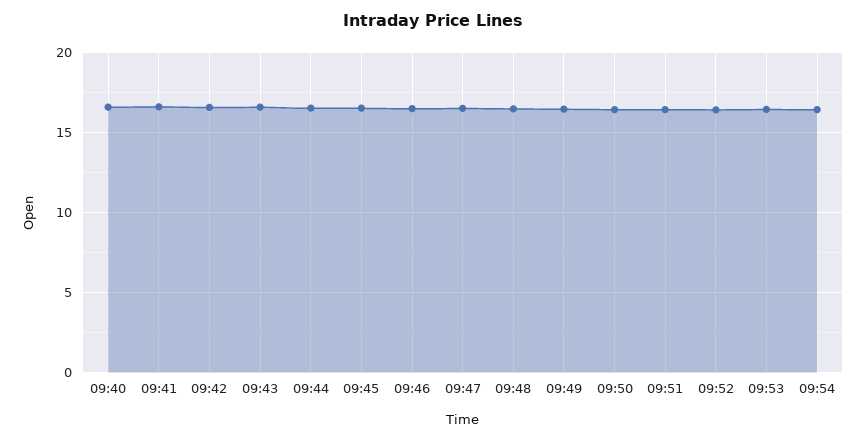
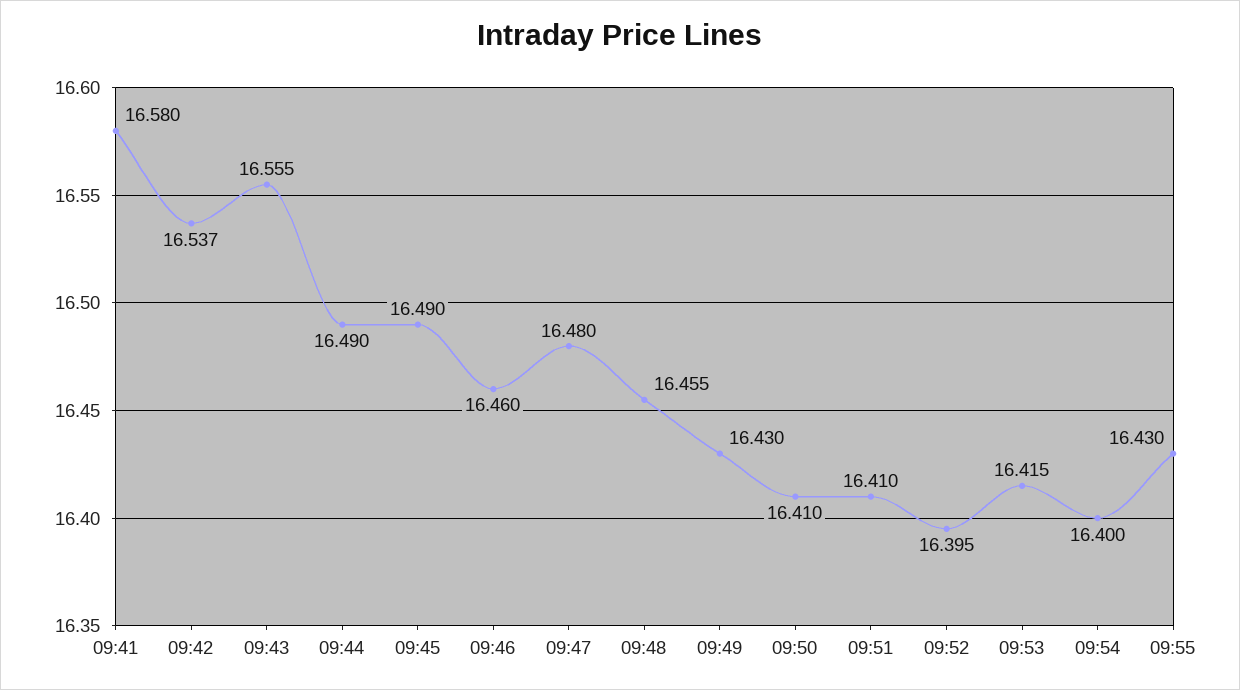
09:40: 16.5 -> none
09:55: none -> 16.43

